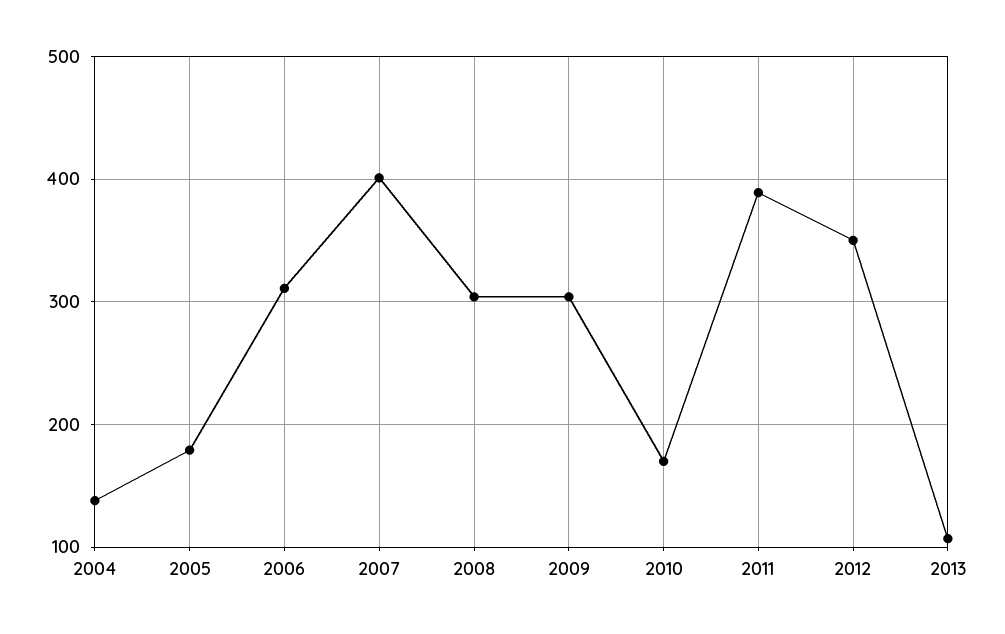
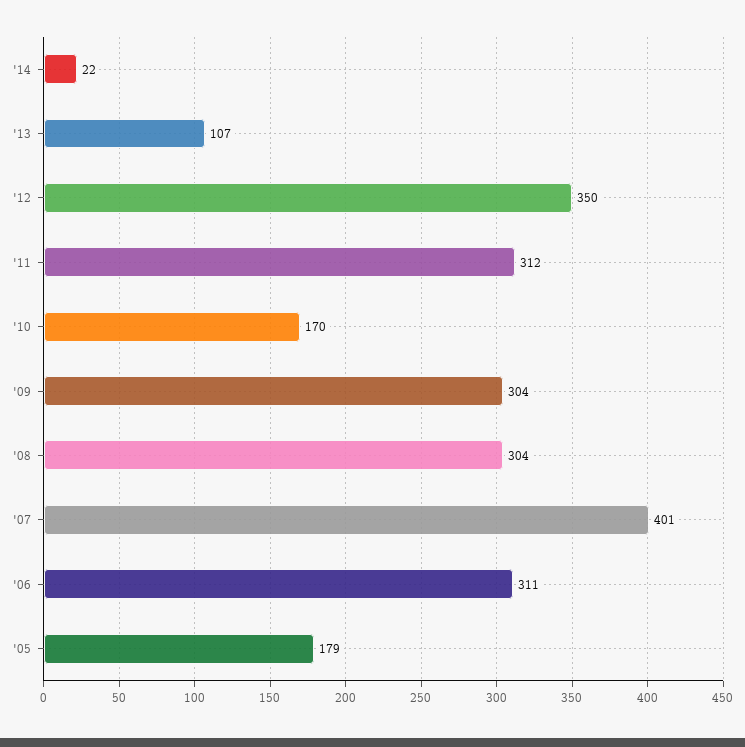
2004: 140 -> none
2011: 390 -> 312
'14: none -> 22

